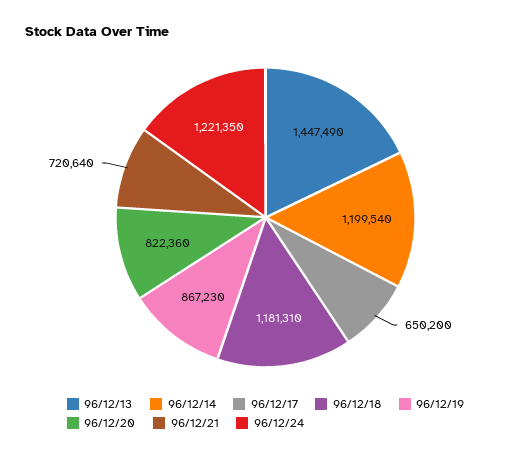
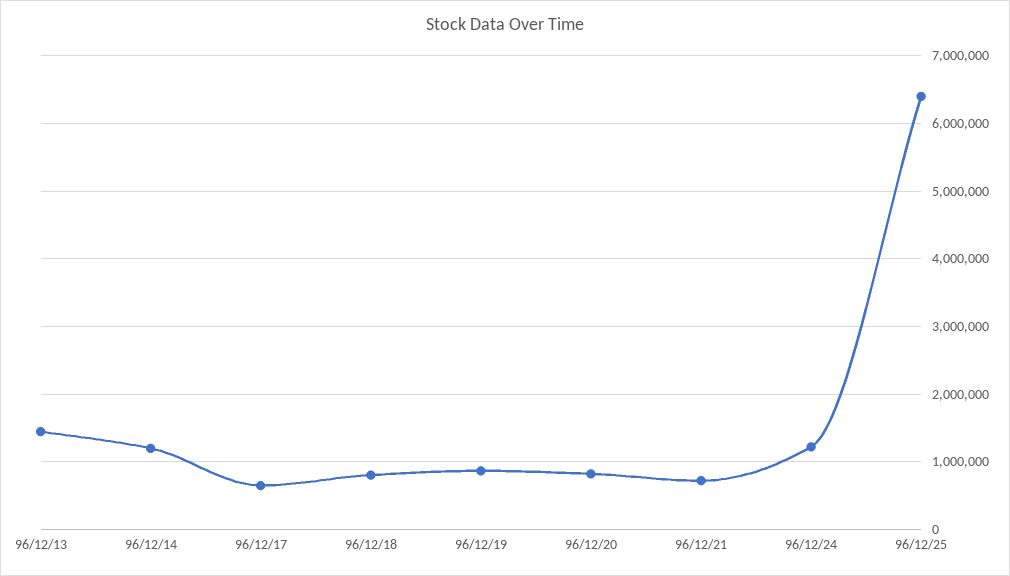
96/12/18: 1181310 -> 800000
96/12/25: none -> 6400000

